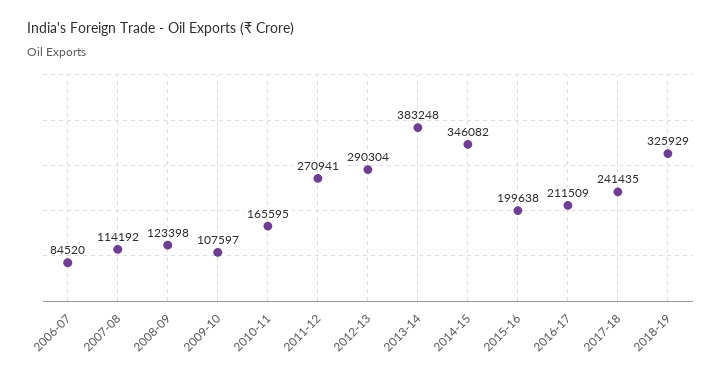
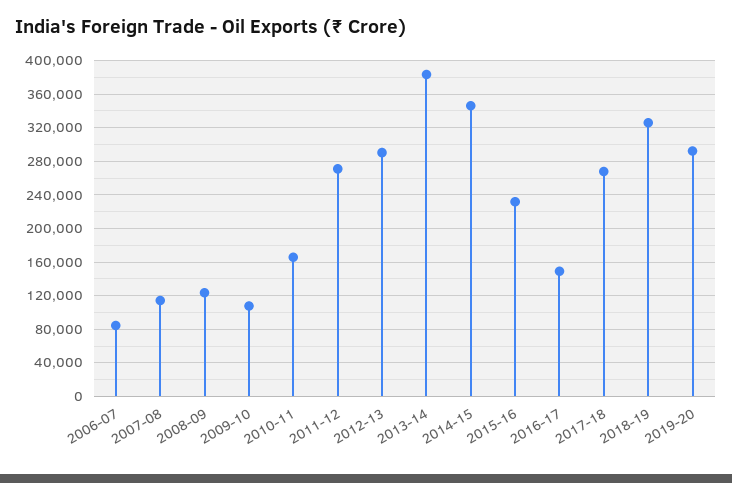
2015-16: 199638 -> 230000
2016-17: 211509 -> 150000
2017-18: 241435 -> 270000
2019-20: none -> 290000

